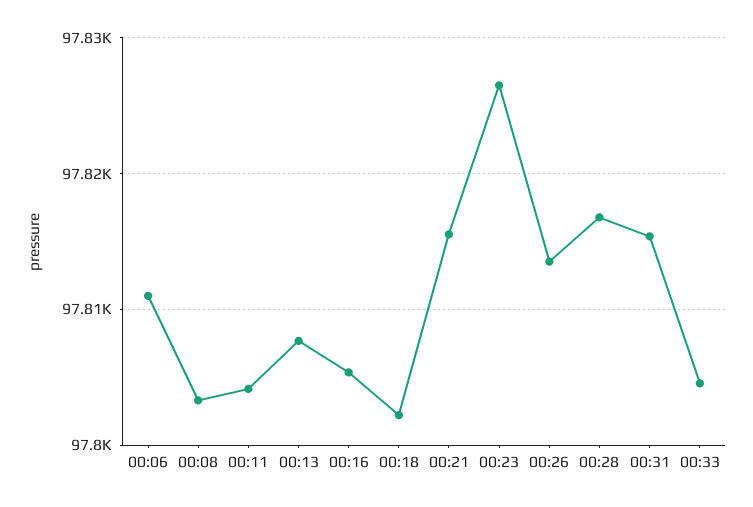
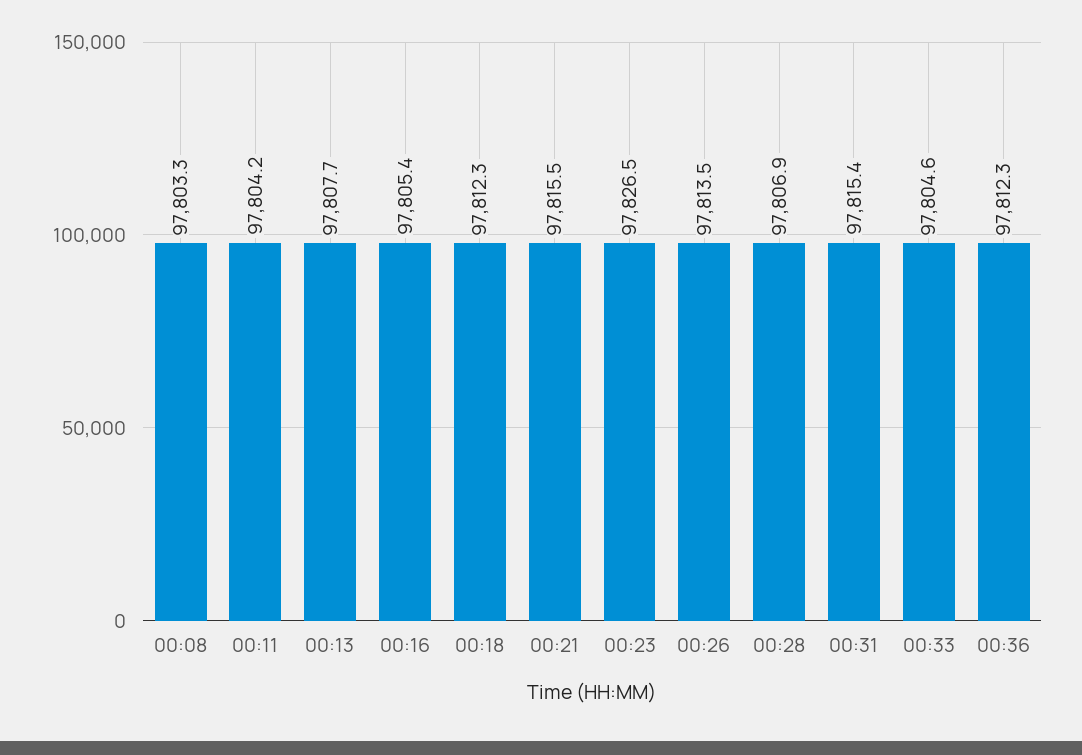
00:06: 97811 -> none
00:18: 97802 -> 97812.3
00:28: 97817 -> 97806.9
00:36: none -> 97812.3

